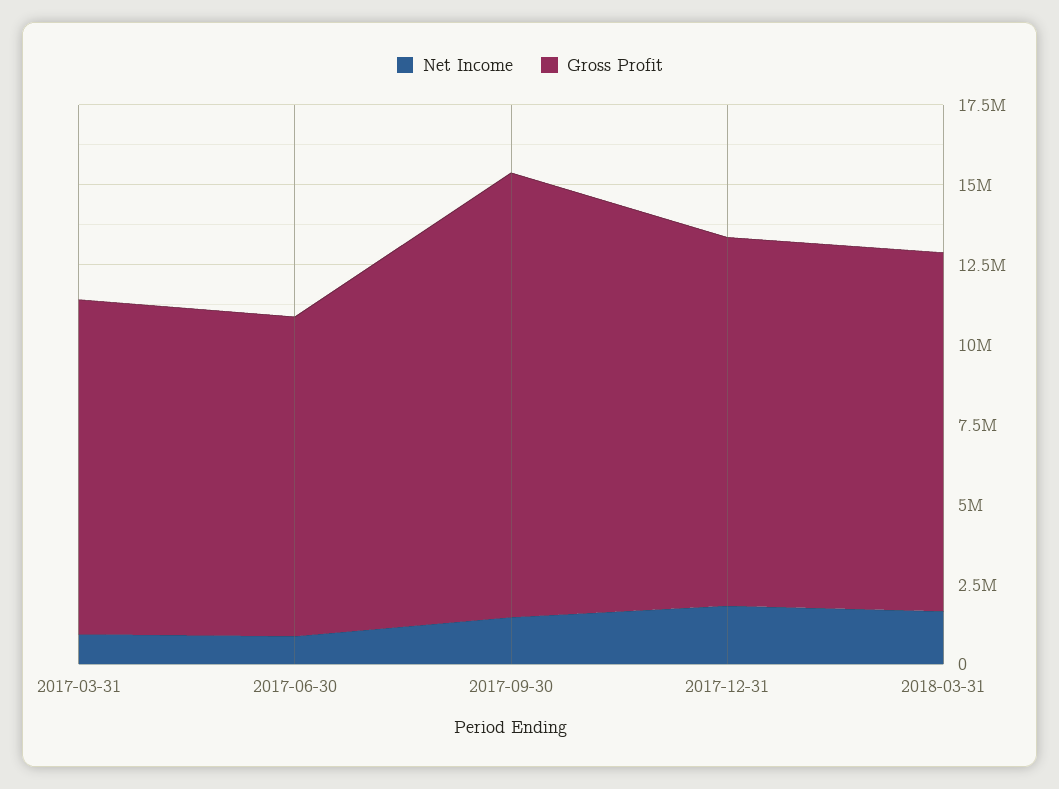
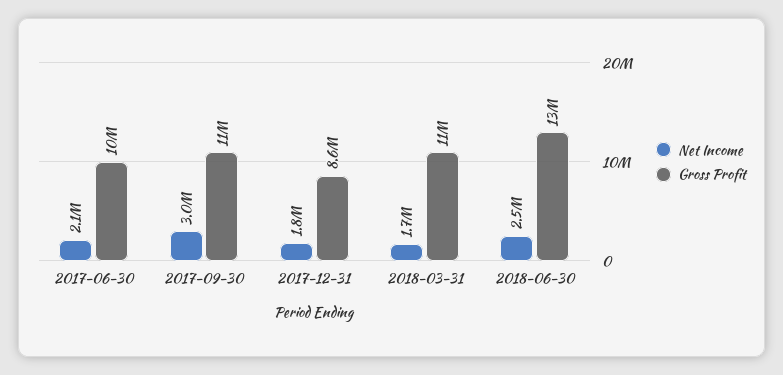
Net Income, 2017-03-31: 1000000 -> none
Gross Profit, 2017-03-31: 10500000 -> none
Net Income, 2017-06-30: 1000000 -> 2100000
Net Income, 2017-09-30: 1500000 -> 3000000
Gross Profit, 2017-09-30: 14000000 -> 11000000
Gross Profit, 2017-12-31: 11500000 -> 8600000
Net Income, 2018-06-30: none -> 2500000
Gross Profit, 2018-06-30: none -> 13000000

